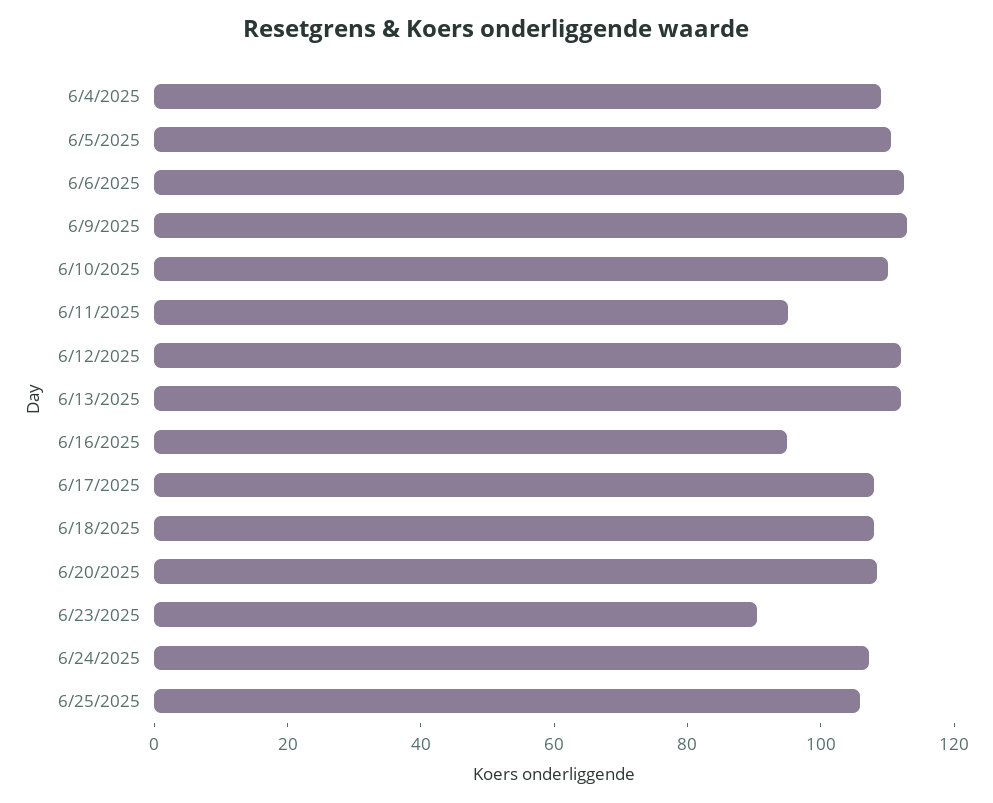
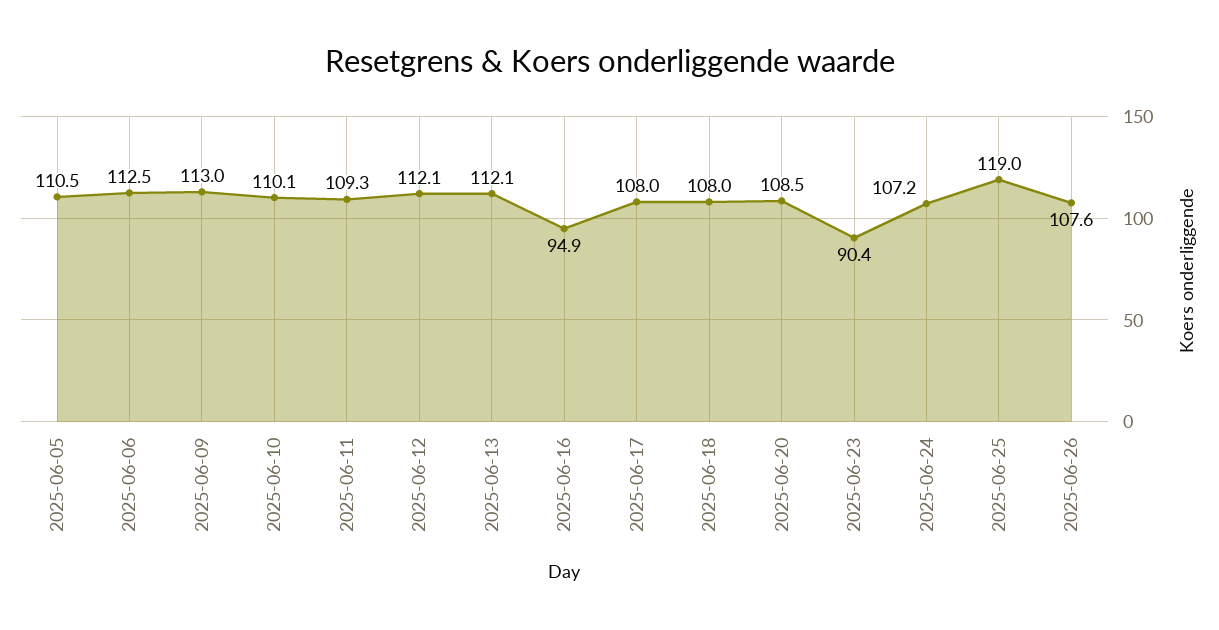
6/4/2025: 110 -> none
6/11/2025: 95 -> 109.3
6/25/2025: 105 -> 119
2025-06-26: none -> 107.6

